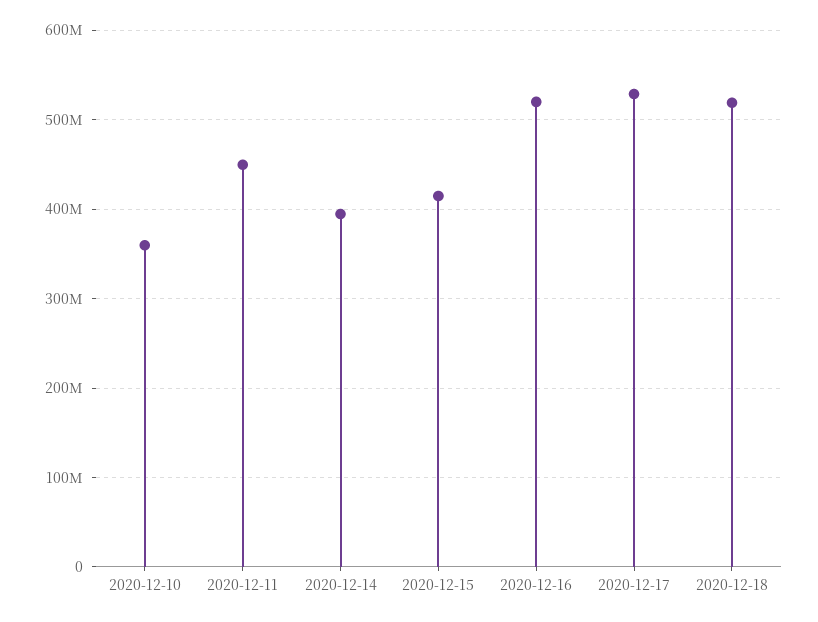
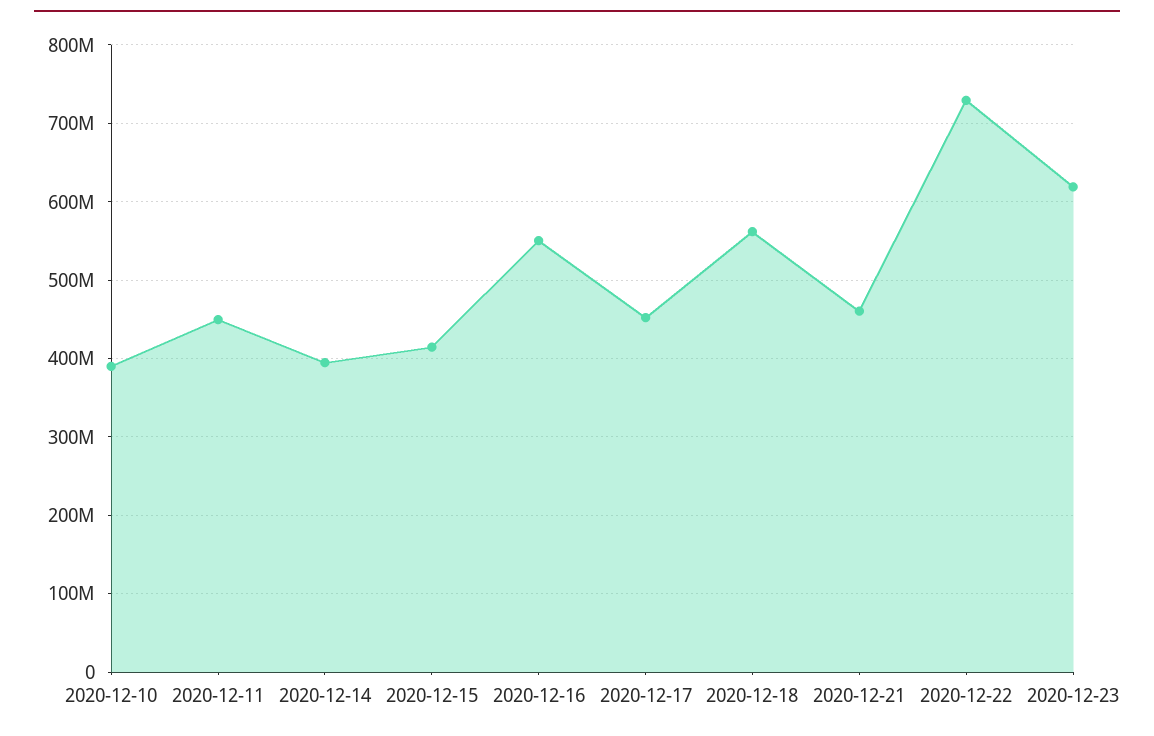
2020-12-10: 360000000 -> 390000000
2020-12-16: 520000000 -> 550000000
2020-12-17: 530000000 -> 450000000
2020-12-18: 520000000 -> 560000000
2020-12-21: none -> 460000000
2020-12-22: none -> 730000000
2020-12-23: none -> 620000000

